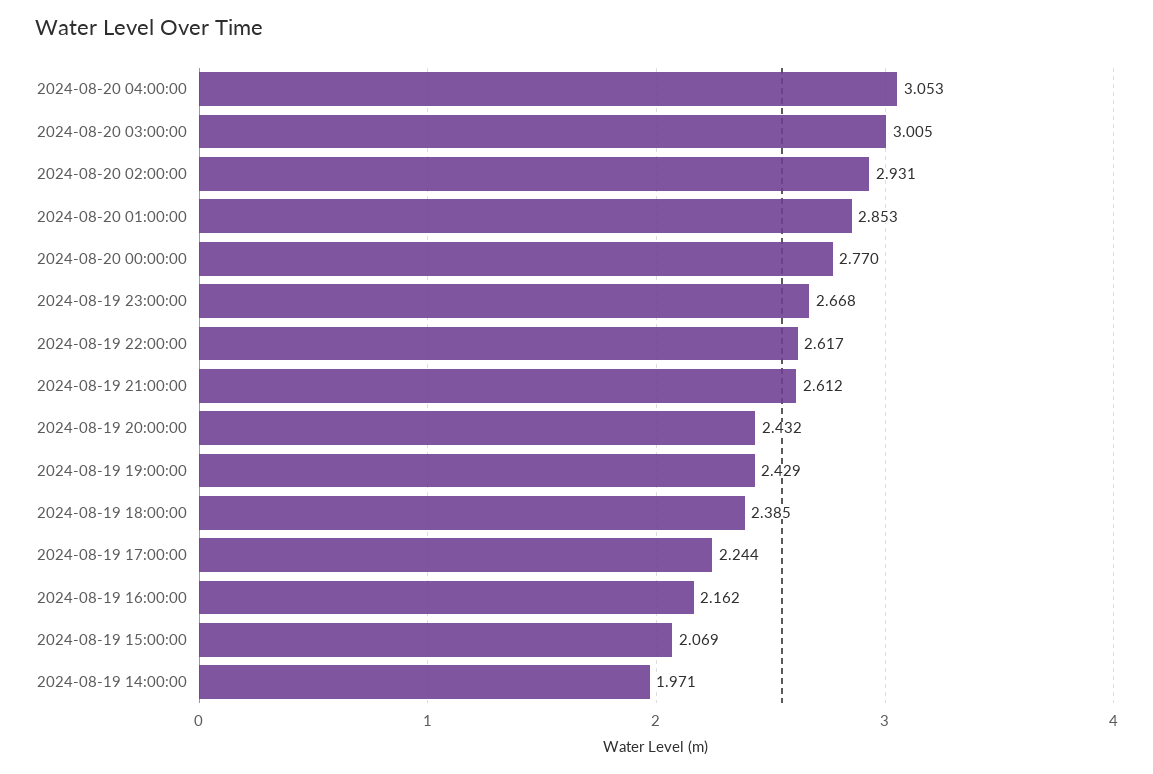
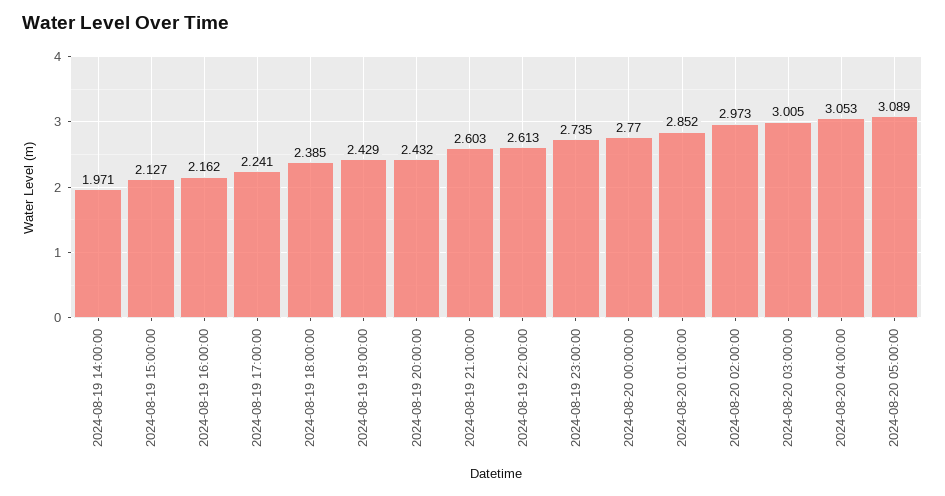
2024-08-20 02:00:00: 2.931 -> 2.973
2024-08-20 01:00:00: 2.853 -> 2.852
2024-08-19 23:00:00: 2.668 -> 2.735
2024-08-19 22:00:00: 2.617 -> 2.613
2024-08-19 21:00:00: 2.612 -> 2.603
2024-08-19 17:00:00: 2.244 -> 2.241
2024-08-19 15:00:00: 2.069 -> 2.127
2024-08-20 05:00:00: none -> 3.089

